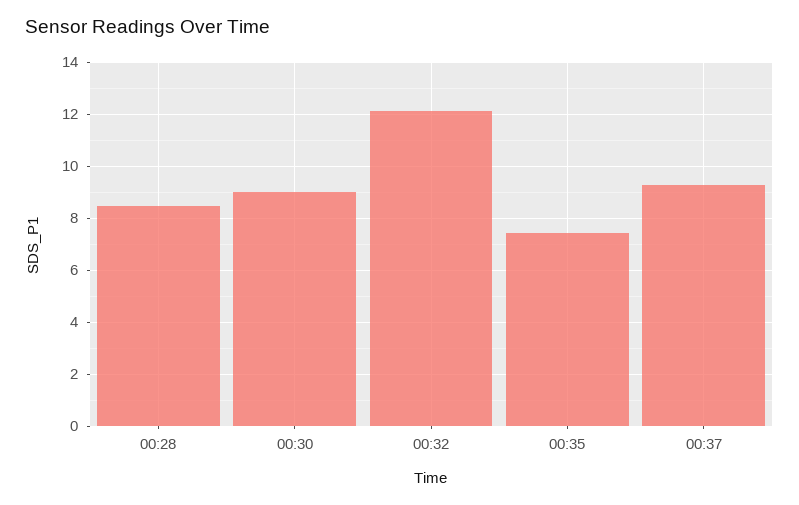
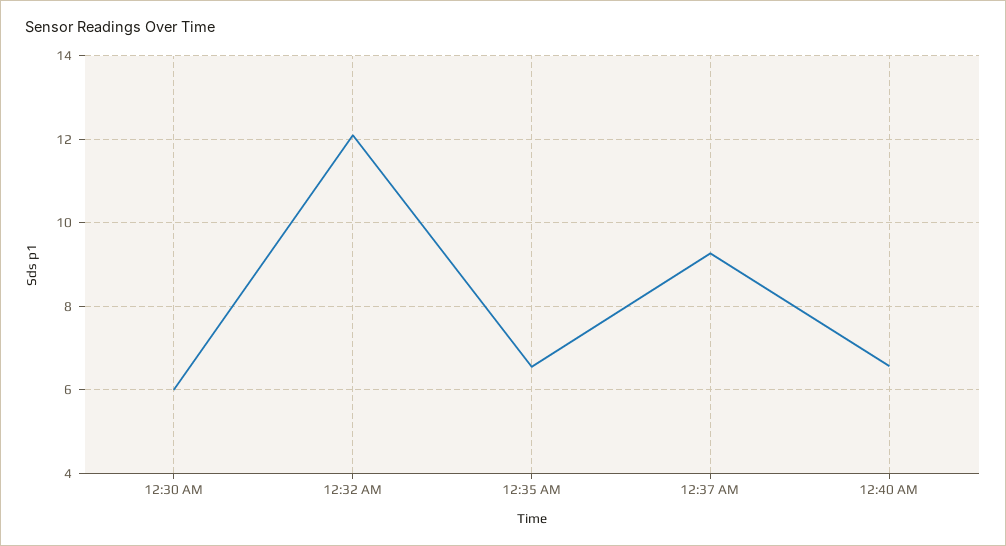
00:28: 8.5 -> none
00:30: 9 -> 6
00:35: 7.5 -> 6.6
12:40 AM: none -> 6.6

